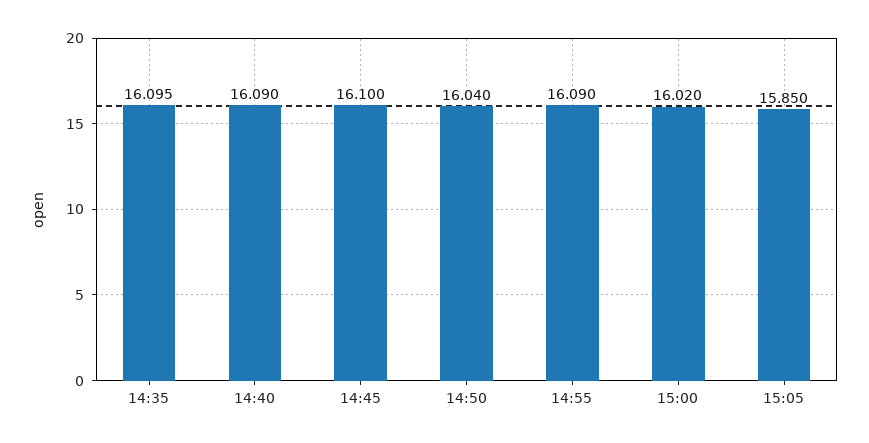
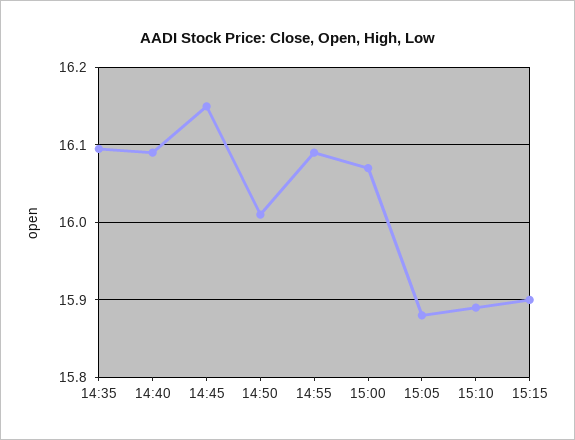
14:45: 16.1 -> 16.15
14:50: 16.04 -> 16.01
15:00: 16.02 -> 16.07
15:05: 15.85 -> 15.88
15:10: none -> 15.89
15:15: none -> 15.9

